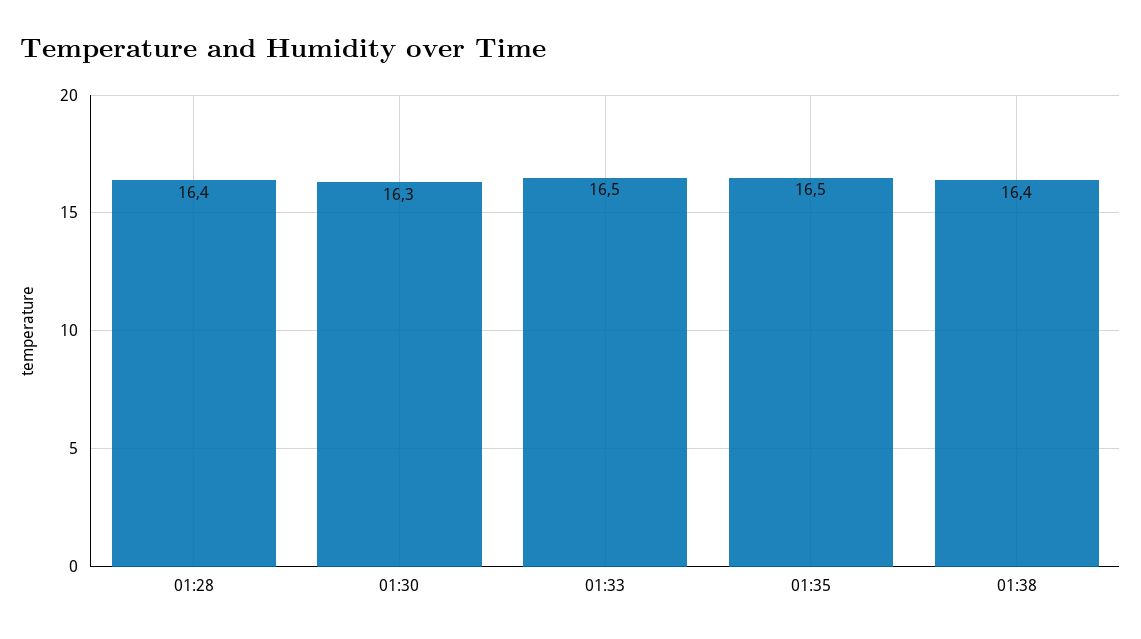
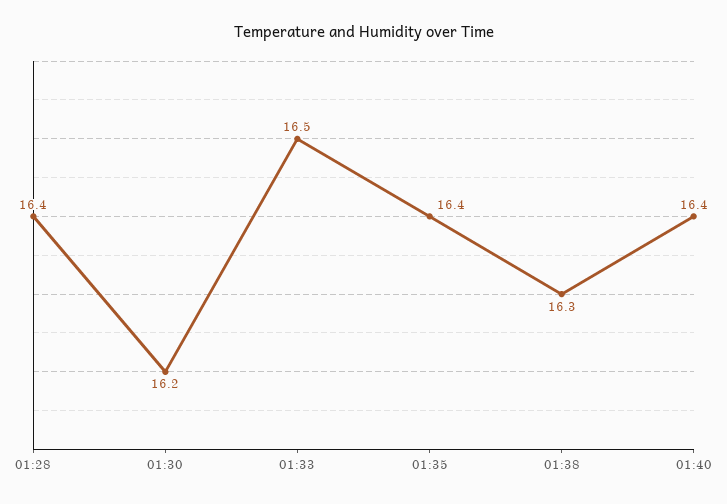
01:30: 16.3 -> 16.2
01:35: 16.5 -> 16.4
01:38: 16.4 -> 16.3
01:40: none -> 16.4

